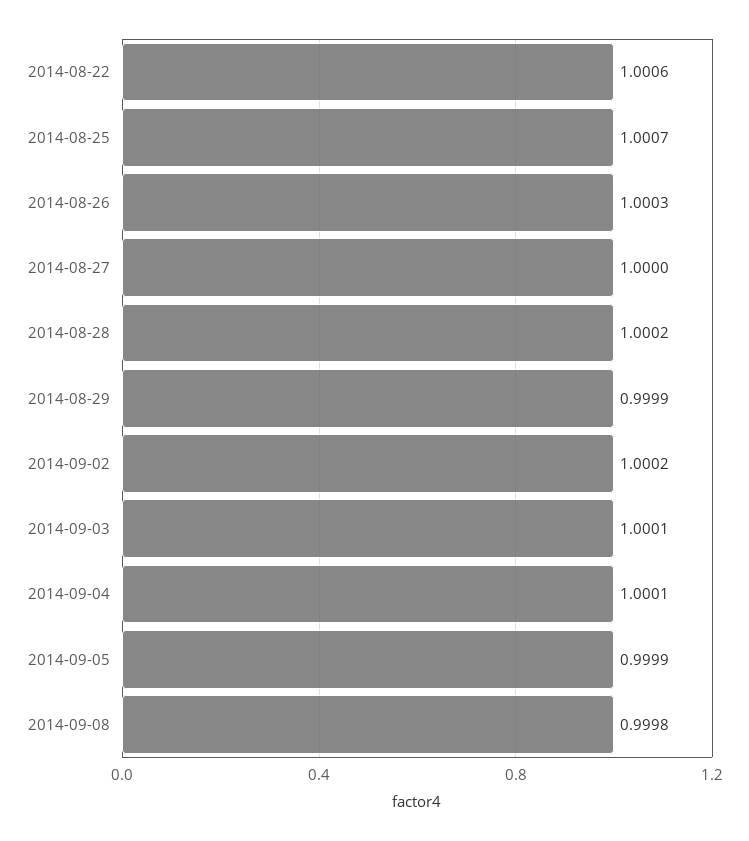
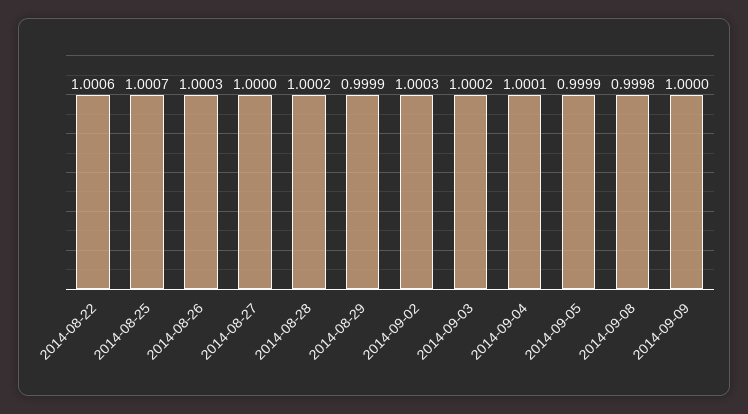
2014-09-02: 1.0002 -> 1.0003
2014-09-03: 1.0001 -> 1.0002
2014-09-09: none -> 1

